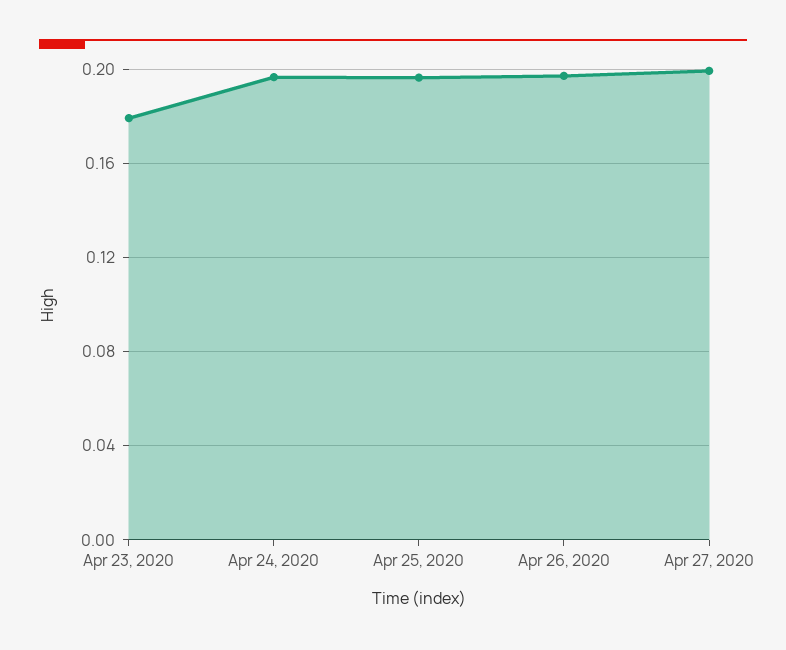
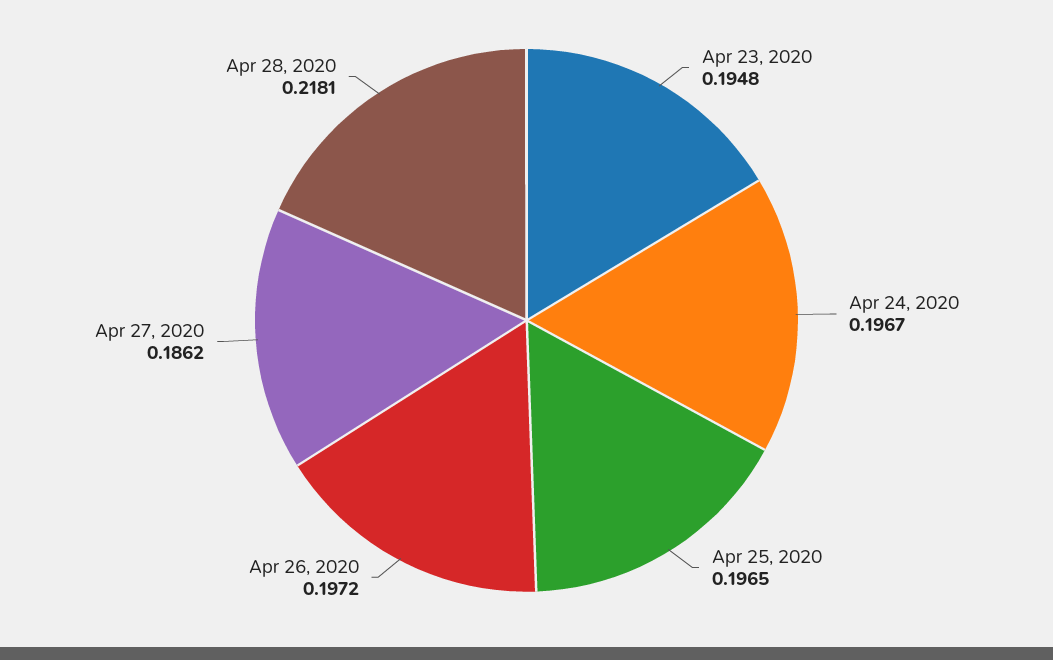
Apr 23, 2020: 0.18 -> 0.1948
Apr 27, 2020: 0.2 -> 0.1862
Apr 28, 2020: none -> 0.2181

